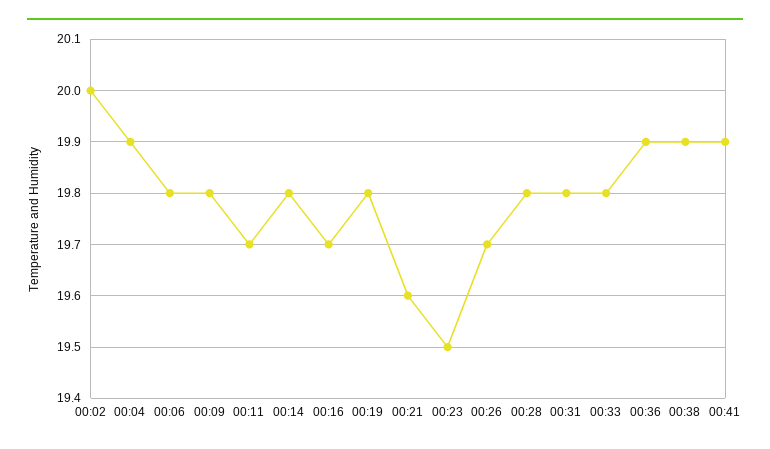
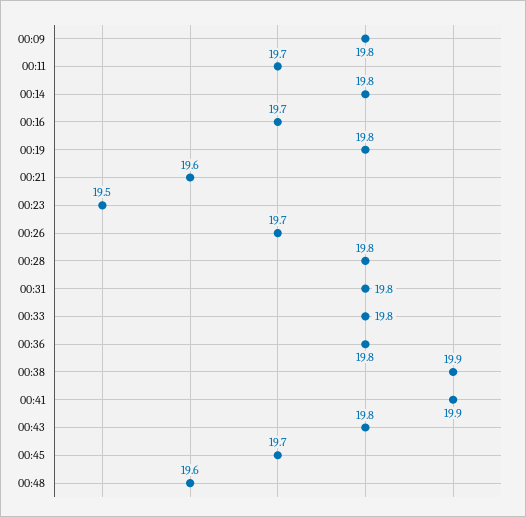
00:02: 20 -> none
00:04: 19.9 -> none
00:06: 19.8 -> none
00:36: 19.9 -> 19.8
00:43: none -> 19.8
00:45: none -> 19.7
00:48: none -> 19.6

